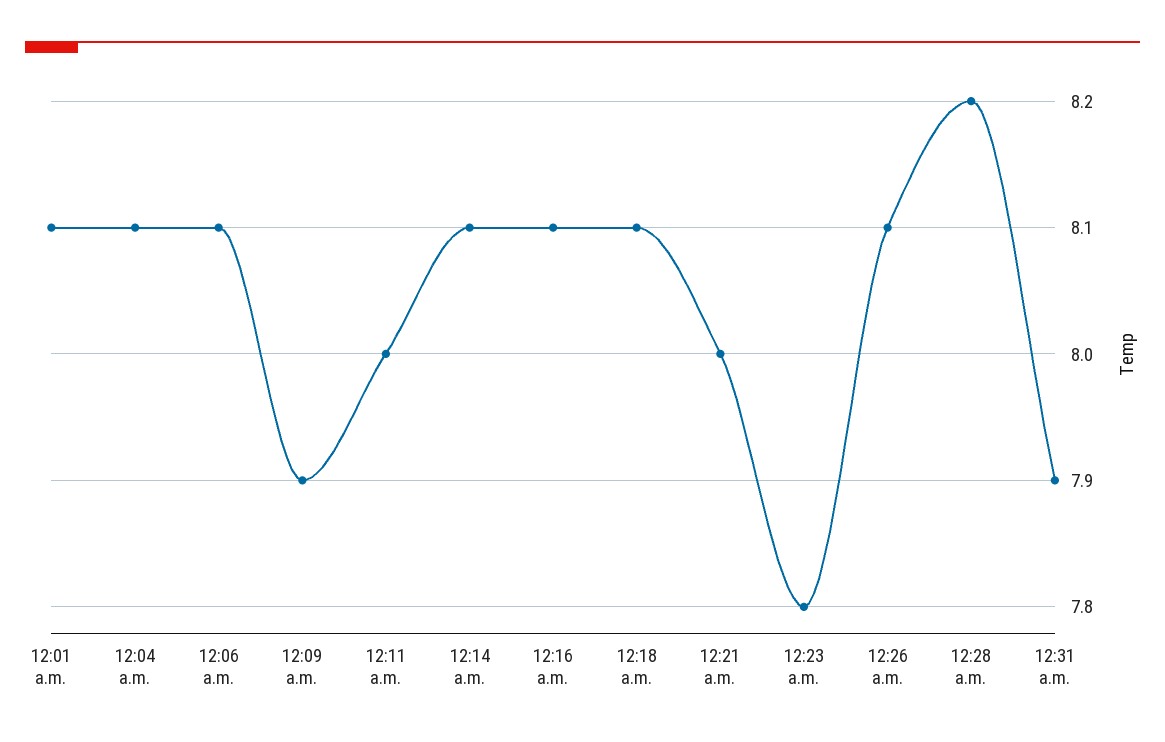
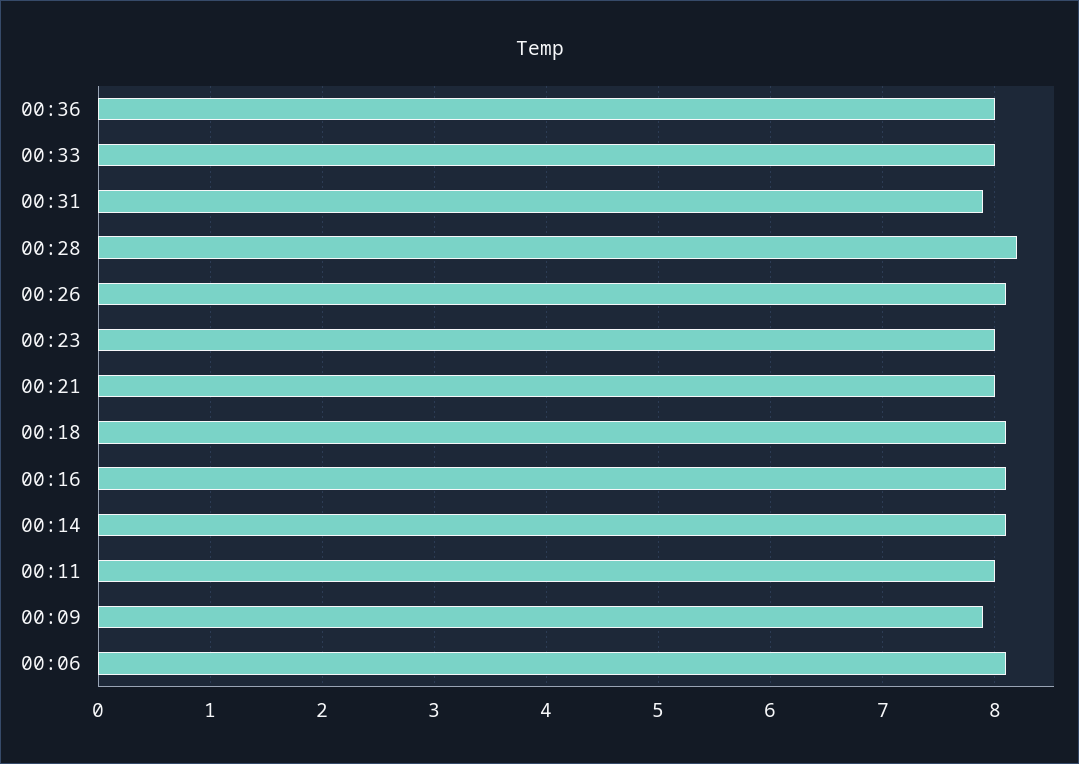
12:01 a.m.: 8.1 -> none
12:04 a.m.: 8.1 -> none
12:23 a.m.: 7.8 -> 8
00:36: none -> 8
00:33: none -> 8

